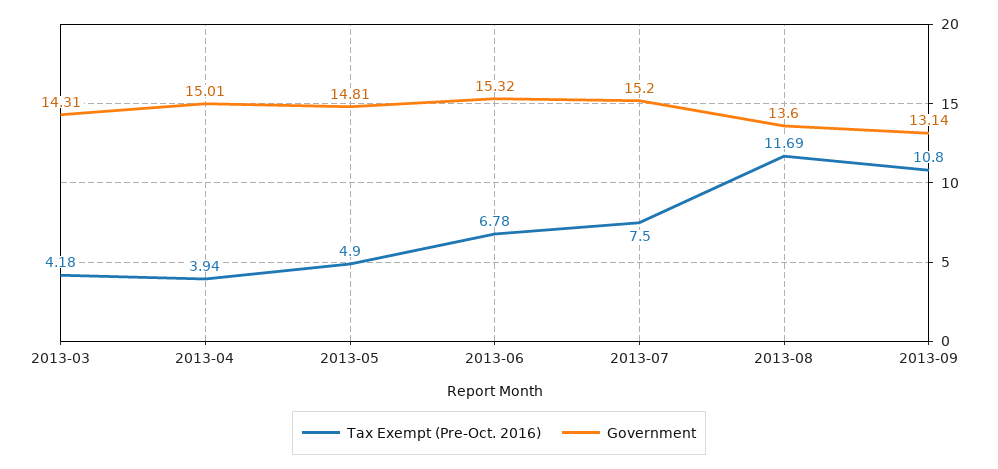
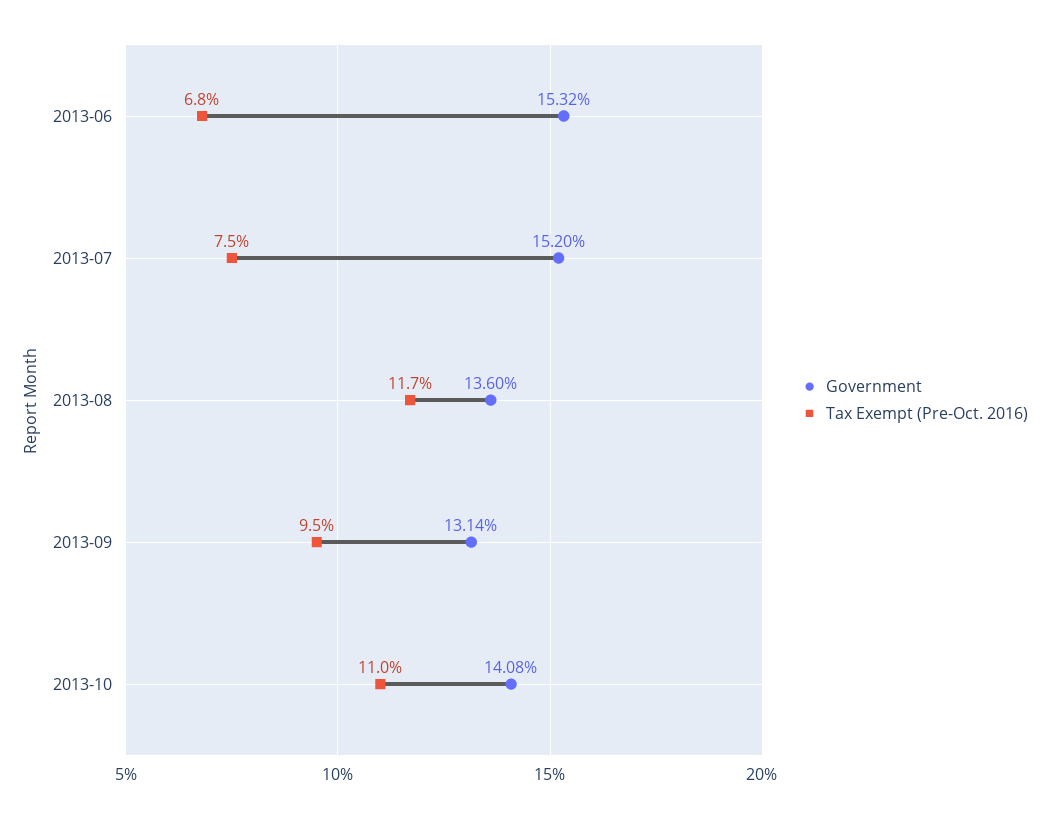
Tax Exempt (Pre-Oct. 2016), 2013-03: 4.18 -> none
Government, 2013-03: 14.31 -> none
Tax Exempt (Pre-Oct. 2016), 2013-04: 3.94 -> none
Government, 2013-04: 15.01 -> none
Tax Exempt (Pre-Oct. 2016), 2013-05: 4.9 -> none
Government, 2013-05: 14.81 -> none
Tax Exempt (Pre-Oct. 2016), 2013-09: 10.8 -> 9.5
Government, 2013-10: none -> 14.08
Tax Exempt (Pre-Oct. 2016), 2013-10: none -> 11

